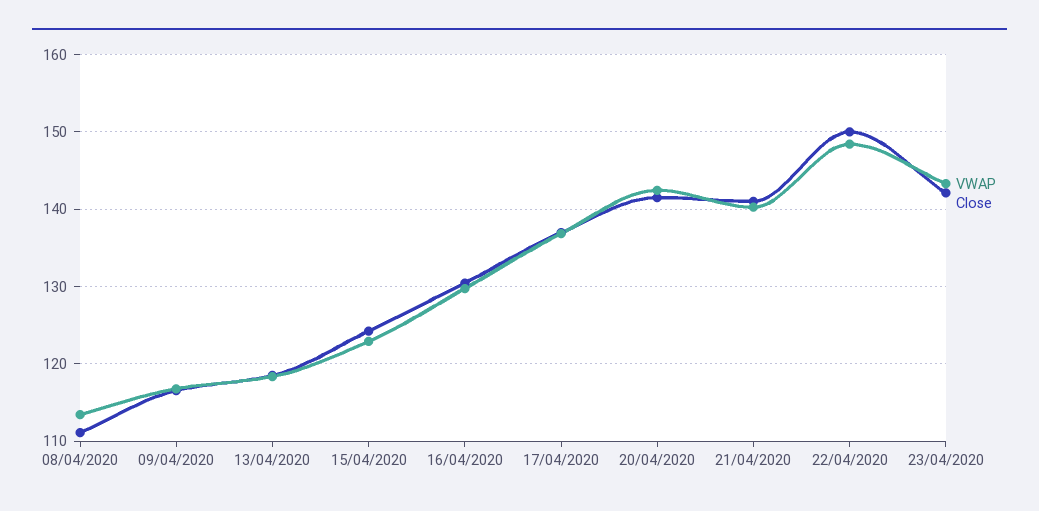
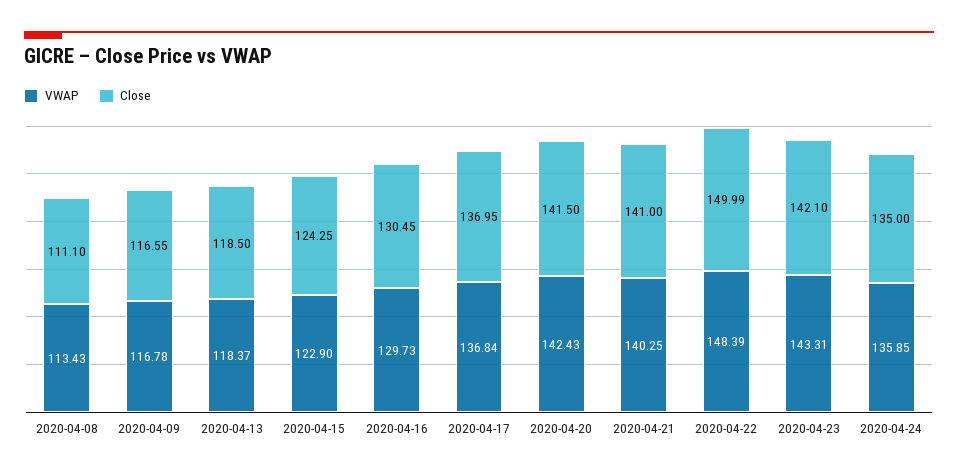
VWAP, 2020-04-24: none -> 135.85
Close, 2020-04-24: none -> 135

